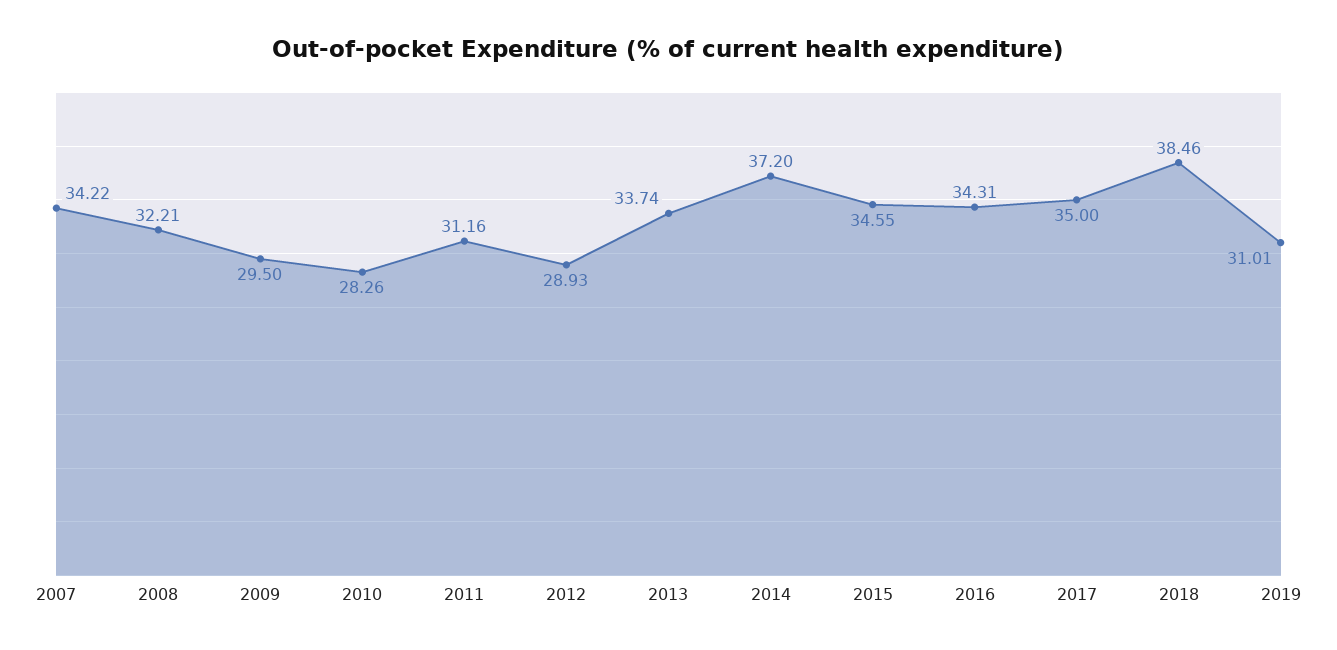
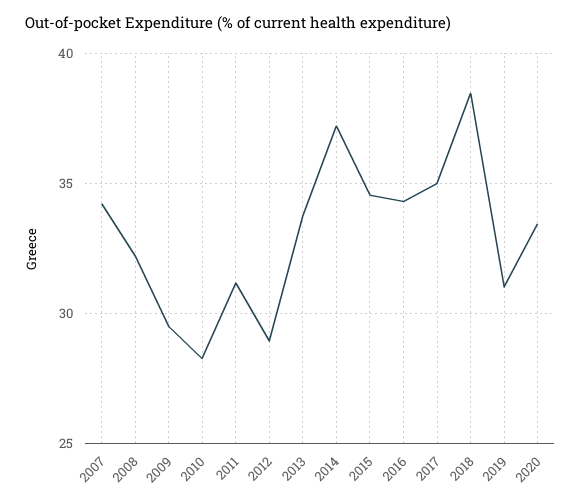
2020: none -> 33.5

